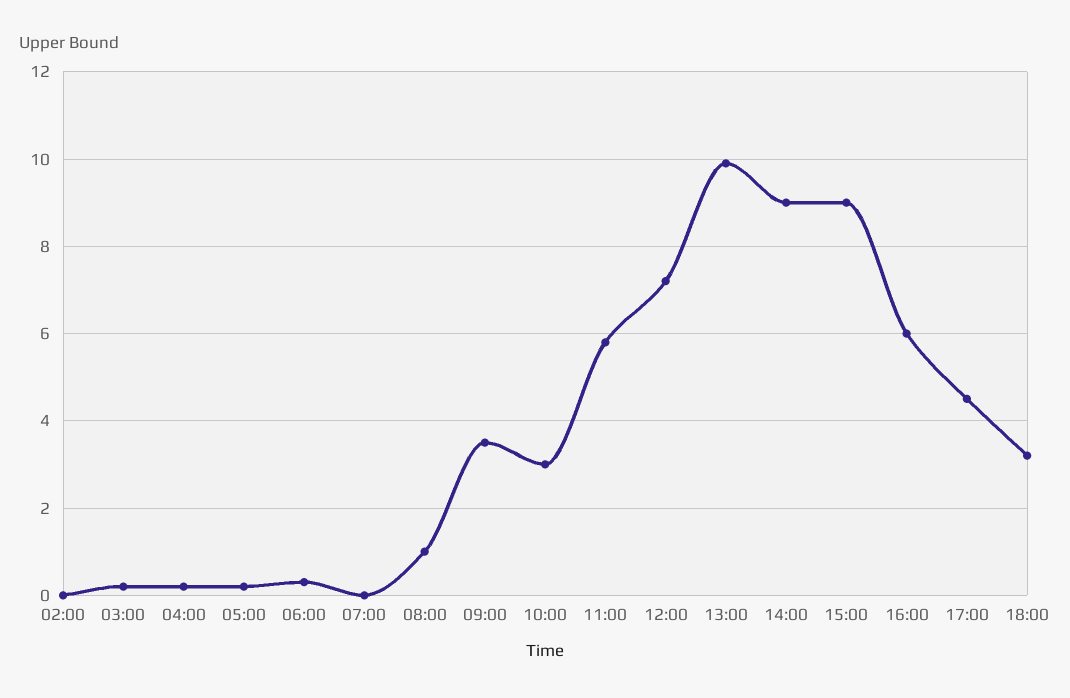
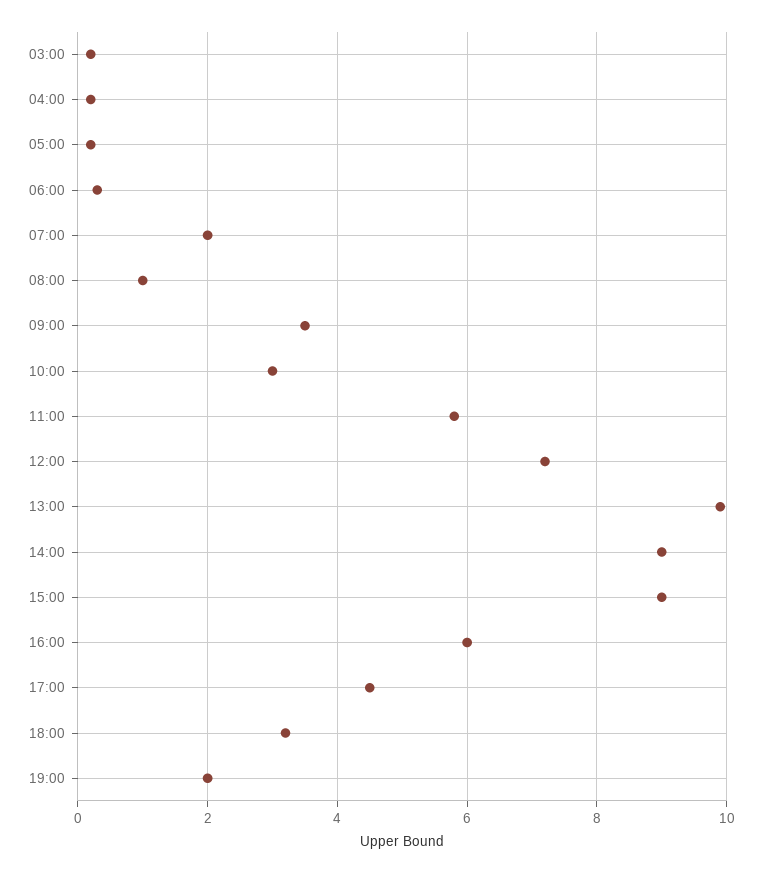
02:00: 0 -> none
07:00: 0 -> 2
19:00: none -> 2

